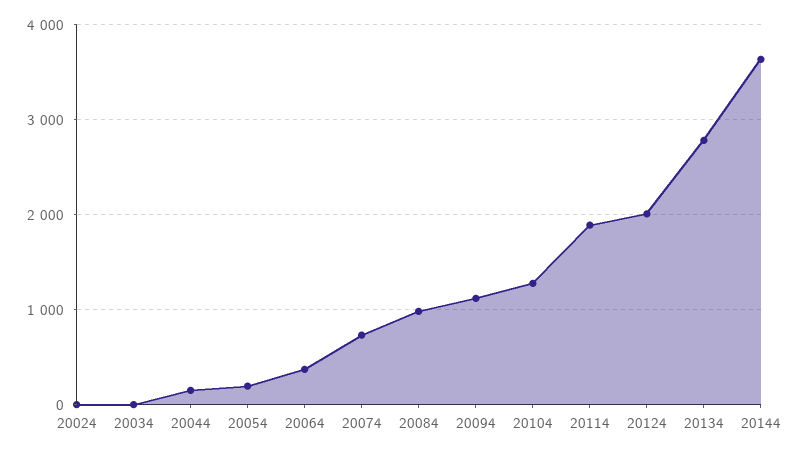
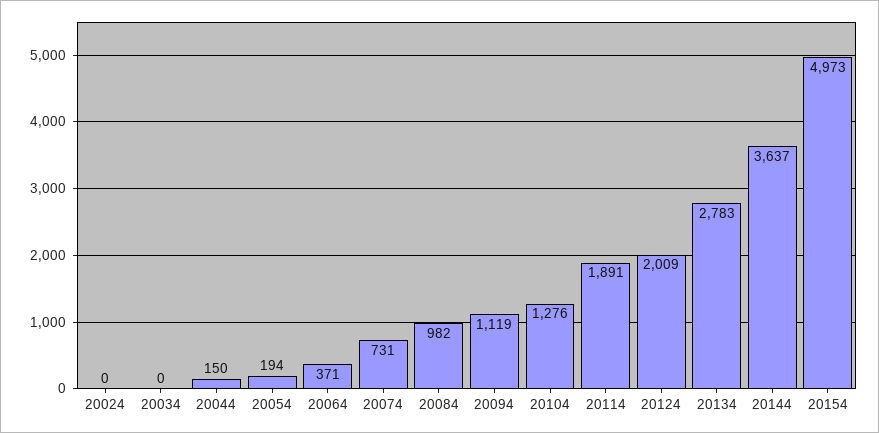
20154: none -> 4973

